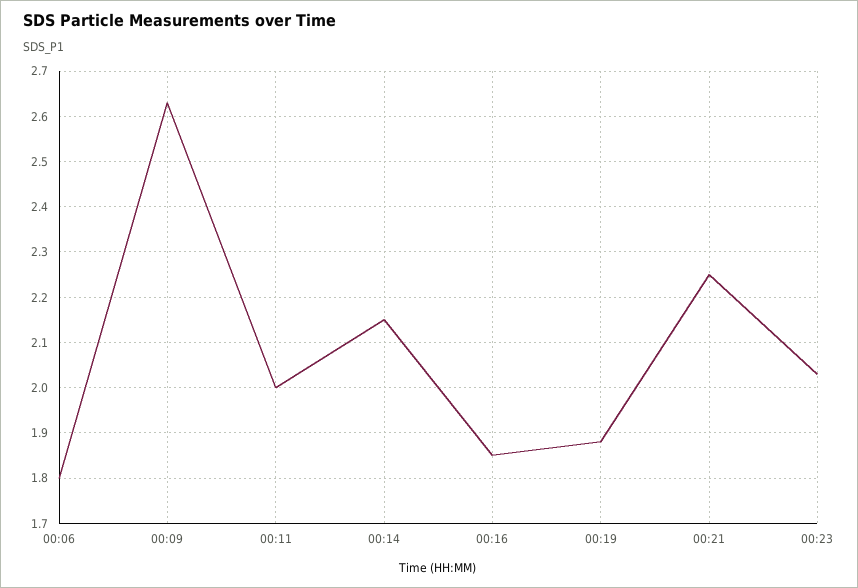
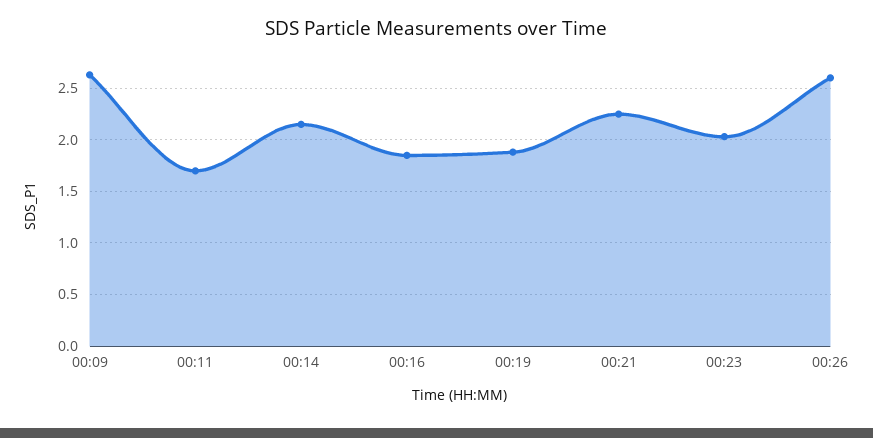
00:06: 1.8 -> none
00:11: 2 -> 1.7
00:26: none -> 2.6

